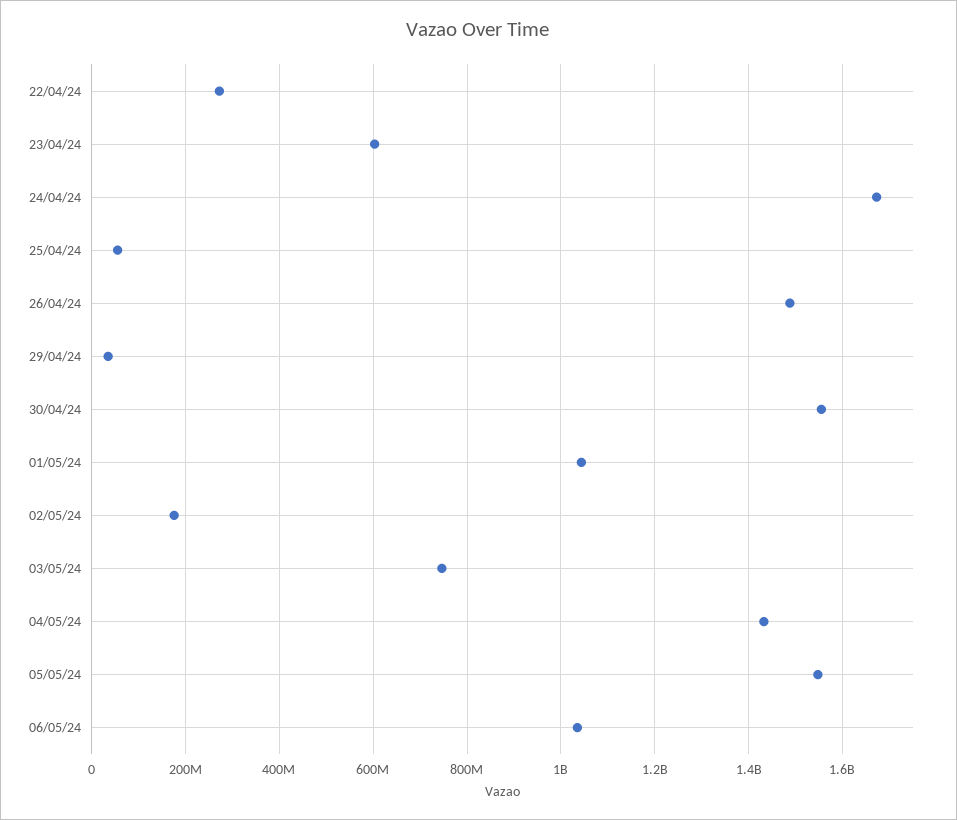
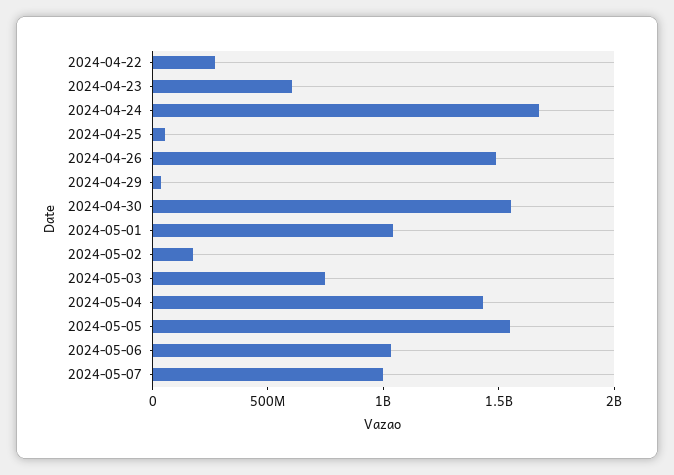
2024-05-07: none -> 1000000000

